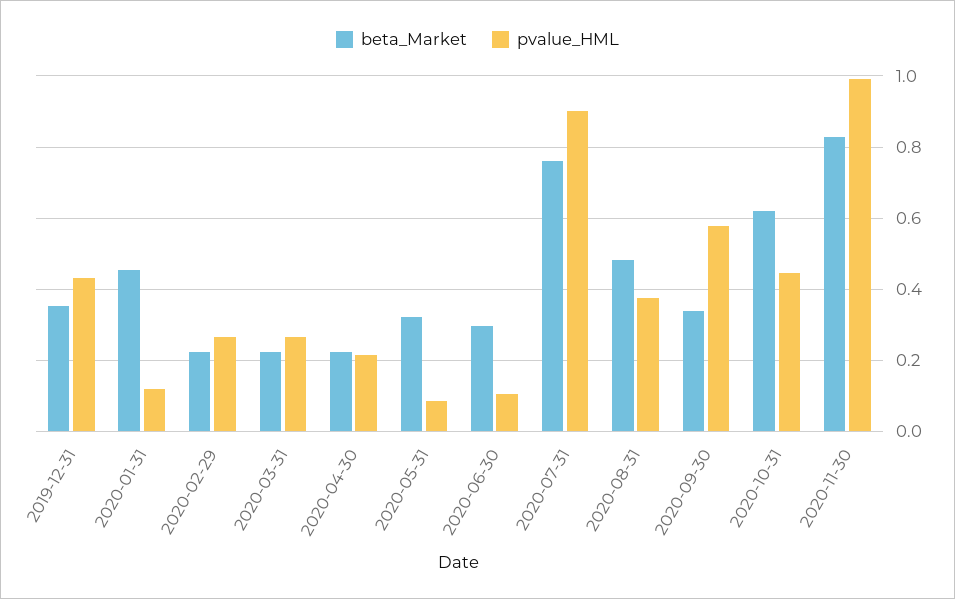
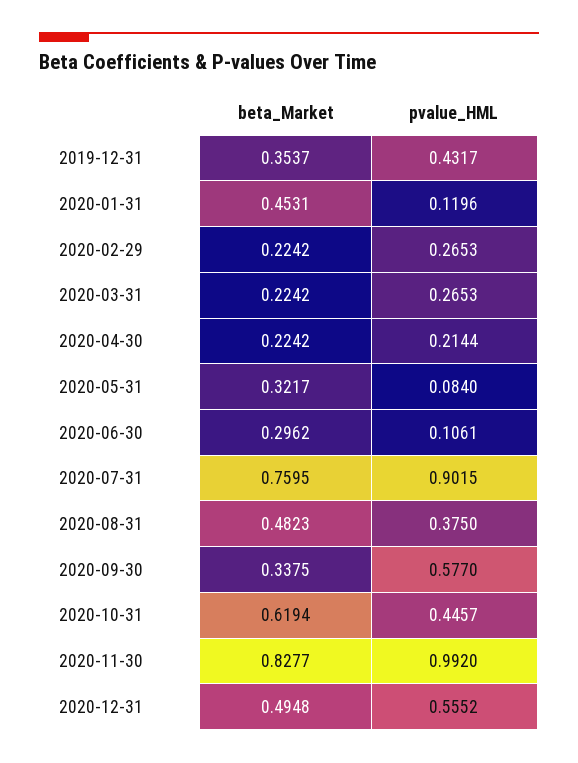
beta_Market, 2020-12-31: none -> 0.4948
pvalue_HML, 2020-12-31: none -> 0.5552

